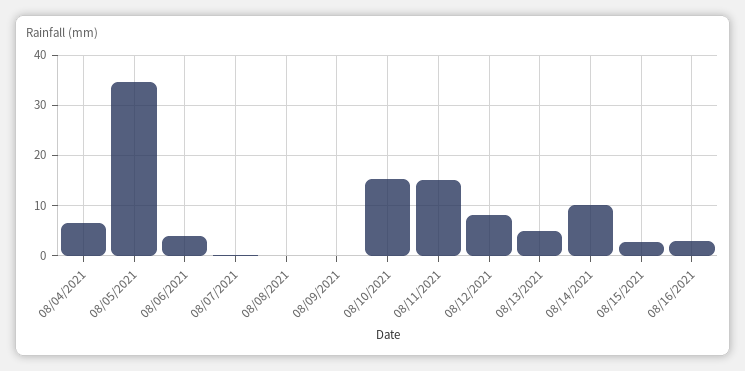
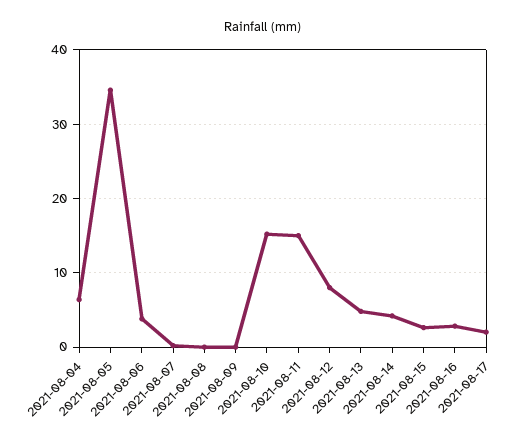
08/14/2021: 10 -> 4
2021-08-17: none -> 2

